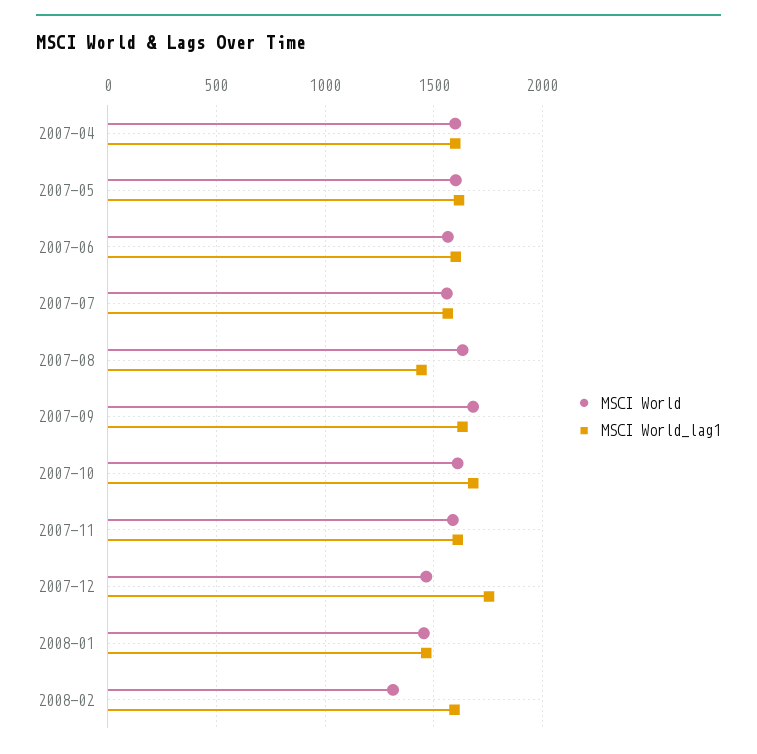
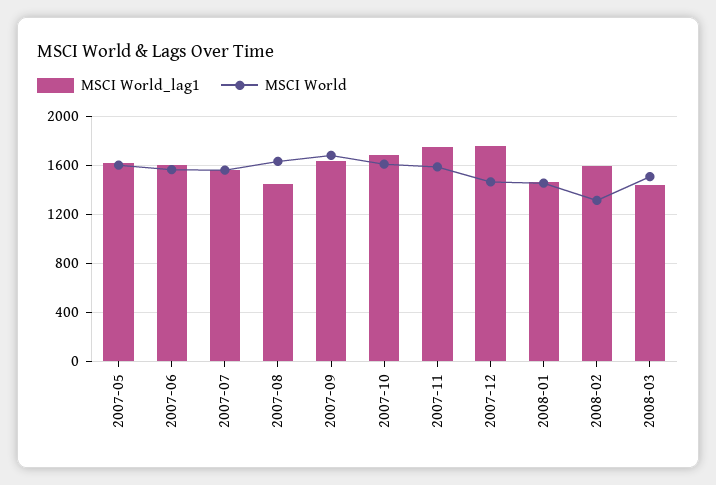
MSCI World, 2007-04: 1600 -> none
MSCI World_lag1, 2007-04: 1600 -> none
MSCI World_lag1, 2007-11: 1600 -> 1750
MSCI World_lag1, 2008-03: none -> 1450
MSCI World, 2008-03: none -> 1500

